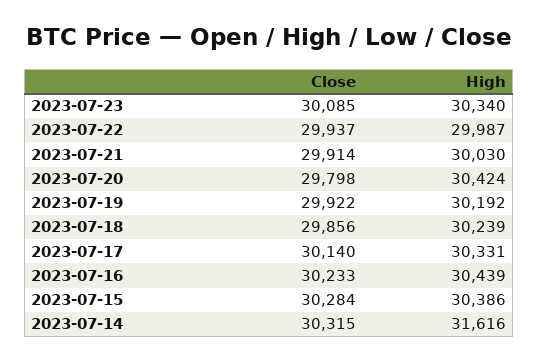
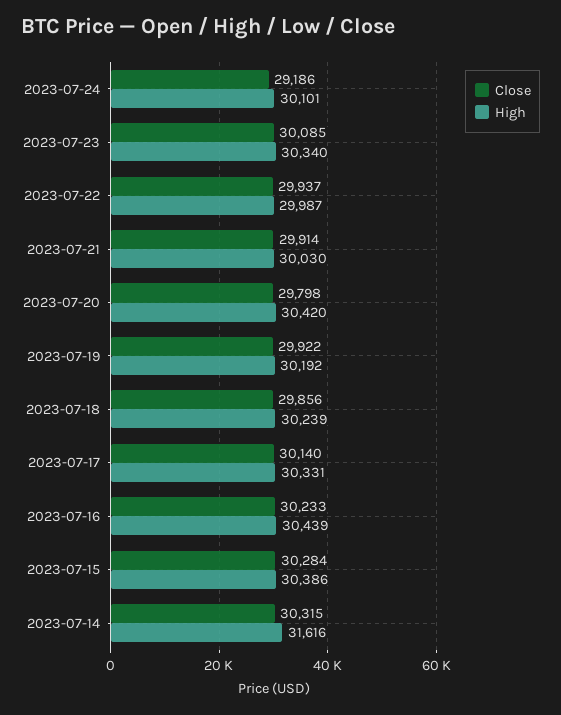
High, 2023-07-20: 30424 -> 30420
Close, 2023-07-24: none -> 29186
High, 2023-07-24: none -> 30101

